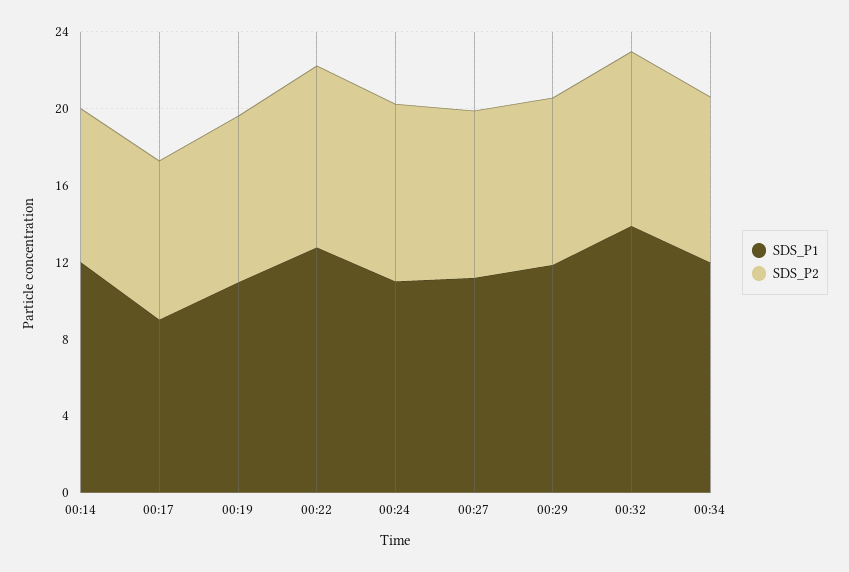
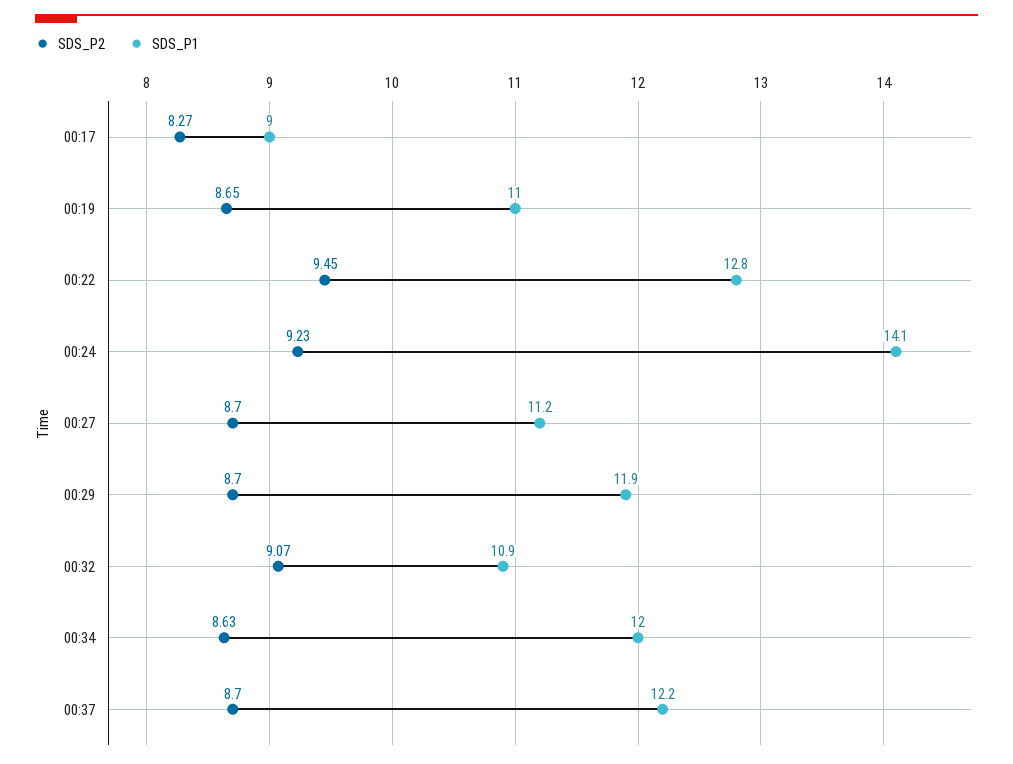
SDS_P1, 00:14: 12 -> none
SDS_P2, 00:14: 8 -> none
SDS_P1, 00:24: 11 -> 14.1
SDS_P1, 00:32: 14 -> 10.9
SDS_P2, 00:37: none -> 8.7
SDS_P1, 00:37: none -> 12.2

